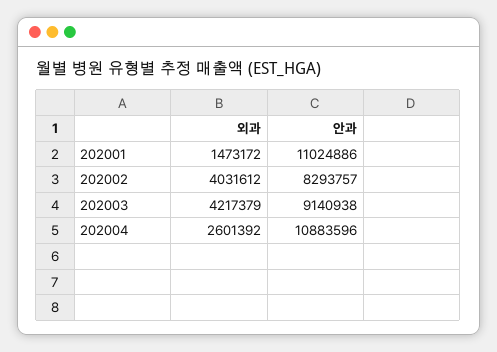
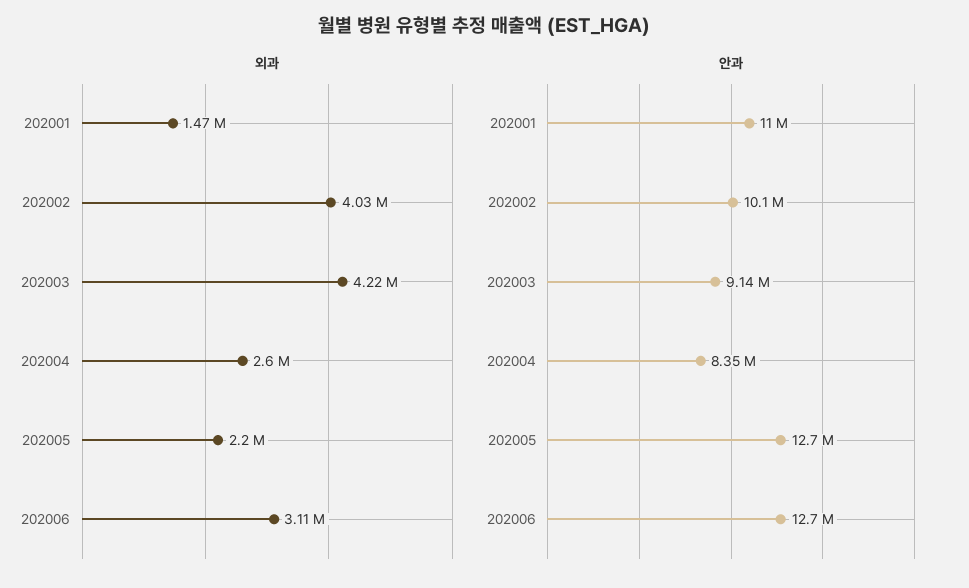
안과, 202002: 8293757 -> 10100000
안과, 202004: 10883596 -> 8350000
외과, 202005: none -> 2200000
외과, 202006: none -> 3110000
안과, 202005: none -> 12700000
안과, 202006: none -> 12700000

